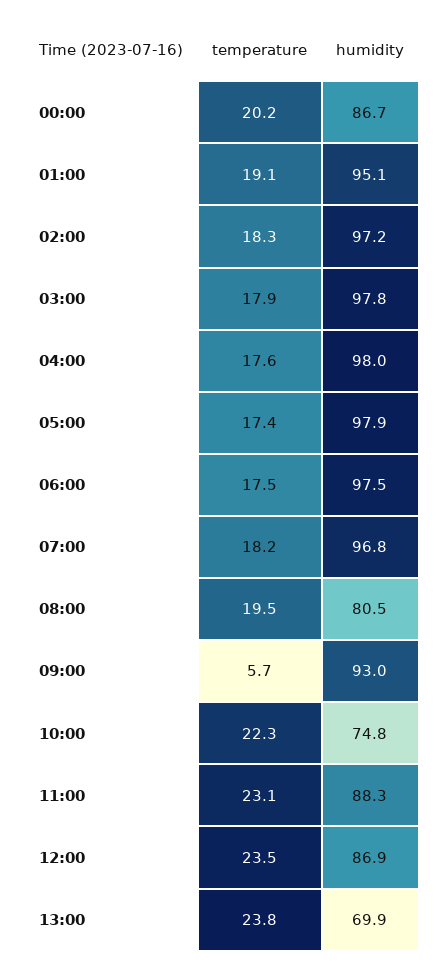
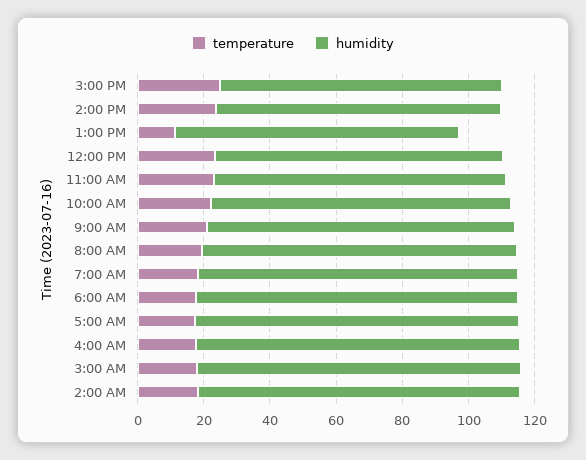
temperature, 00:00: 20.2 -> none
humidity, 00:00: 86.7 -> none
temperature, 01:00: 19.1 -> none
humidity, 01:00: 95.1 -> none
humidity, 08:00: 80.5 -> 95
temperature, 09:00: 5.7 -> 20
humidity, 10:00: 74.8 -> 90
temperature, 13:00: 23.8 -> 10
humidity, 13:00: 69.9 -> 85
temperature, 3:00 PM: none -> 25
humidity, 3:00 PM: none -> 85
temperature, 2:00 PM: none -> 25
humidity, 2:00 PM: none -> 85

